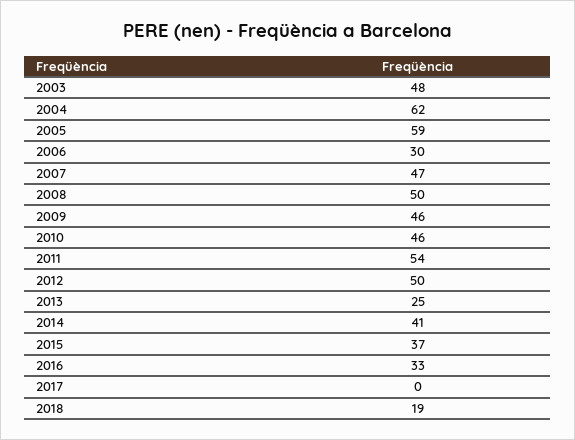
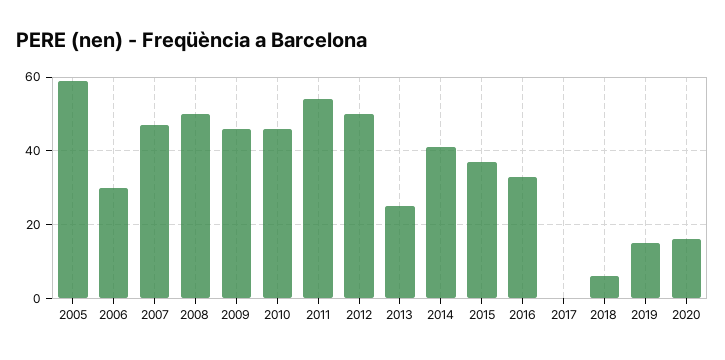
2003: 48 -> none
2004: 62 -> none
2018: 19 -> 5
2019: none -> 15
2020: none -> 15

